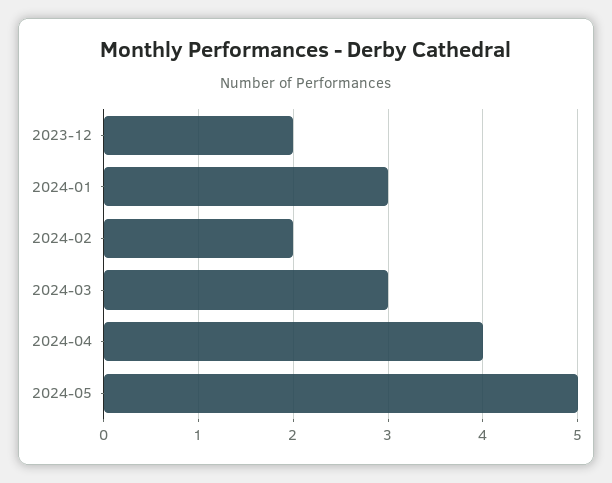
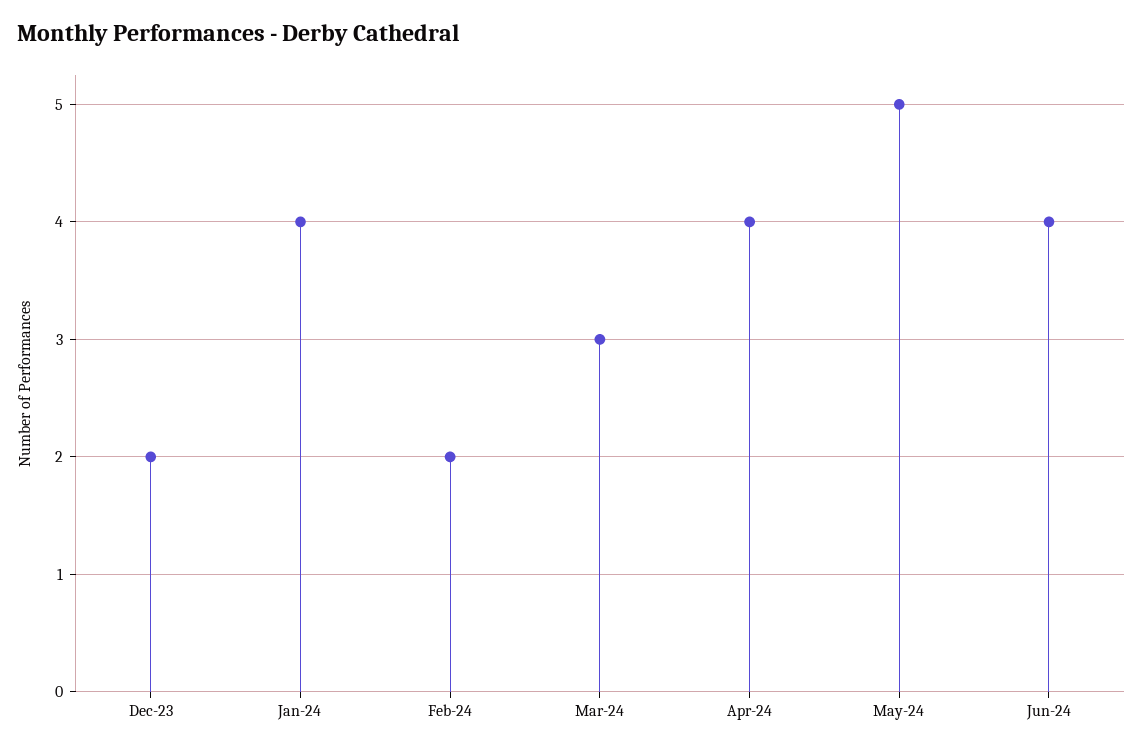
2024-01: 3 -> 4
Jun-24: none -> 4

